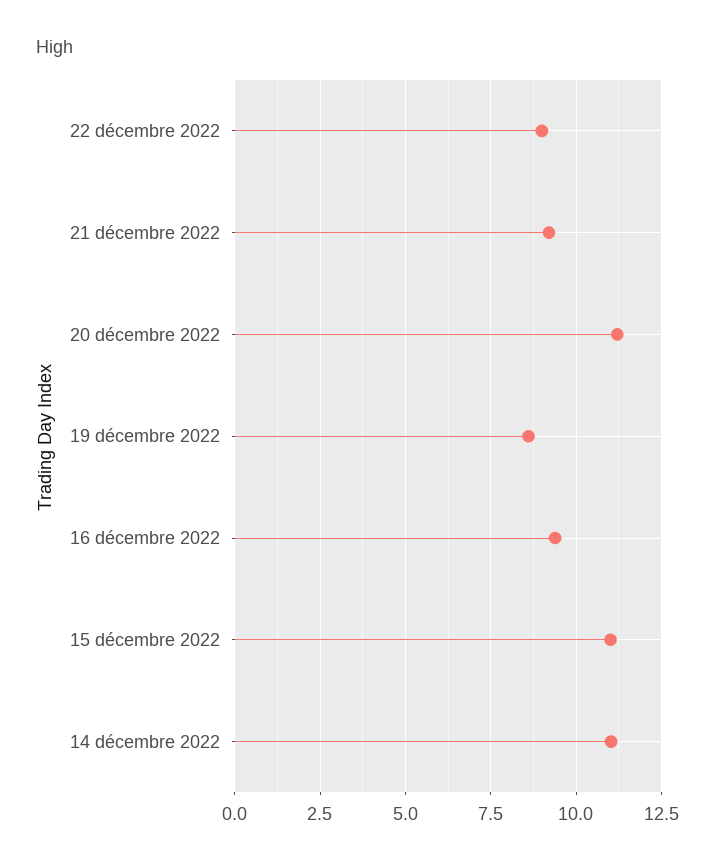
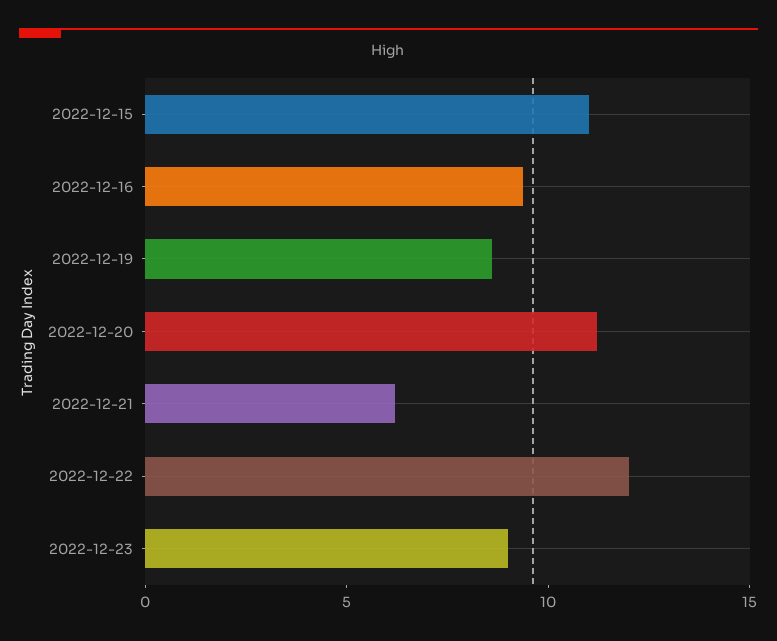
22 décembre 2022: 9 -> 12
21 décembre 2022: 9.25 -> 6
14 décembre 2022: 11 -> none
2022-12-23: none -> 9

